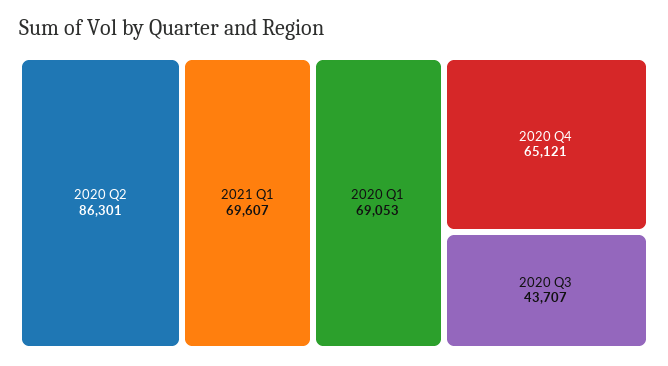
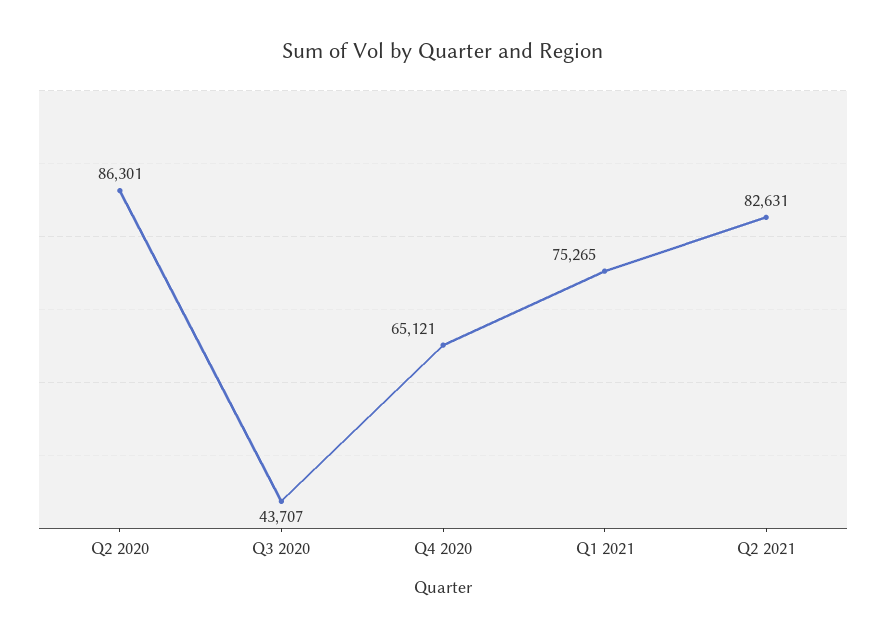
2021 Q1: 69607 -> 75265
2020 Q1: 69053 -> none
Q2 2021: none -> 82631

